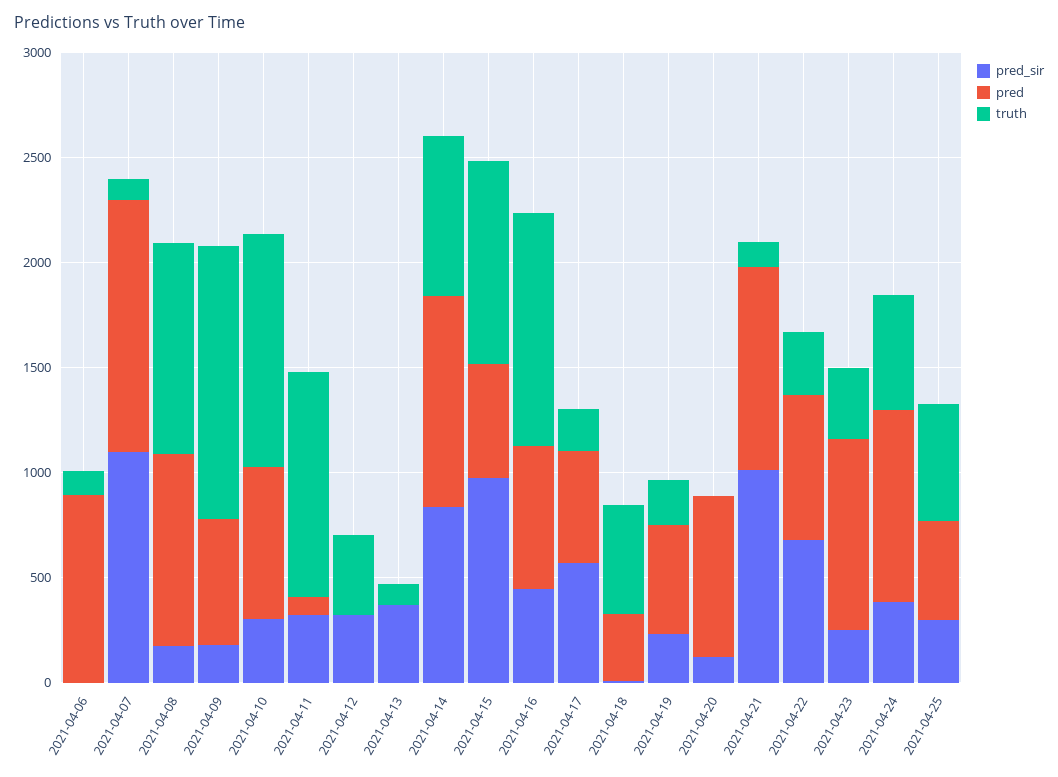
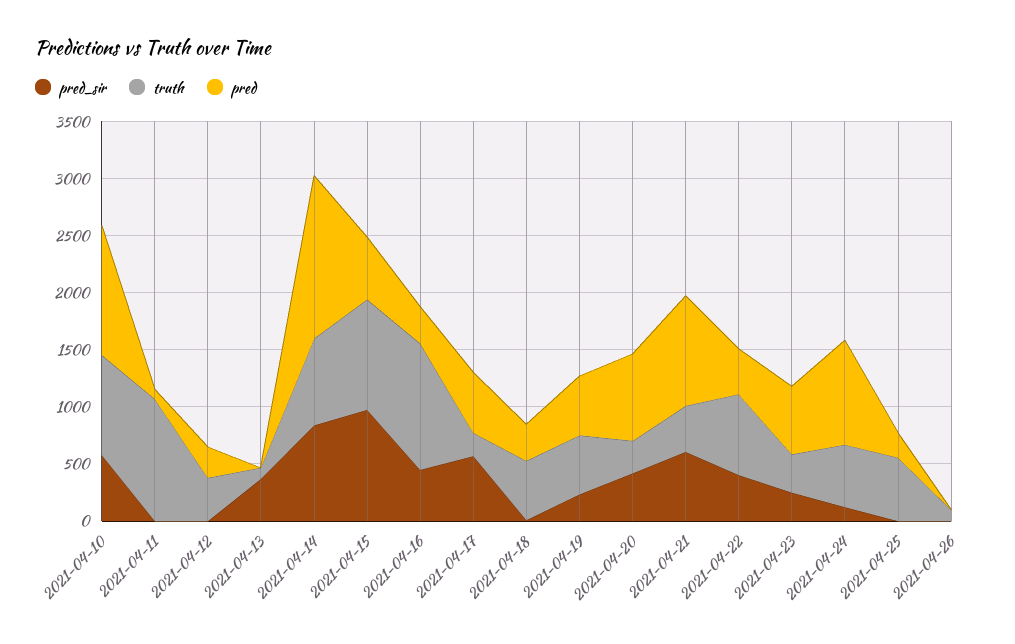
pred_sir, 2021-04-06: 0 -> none
pred, 2021-04-06: 900 -> none
truth, 2021-04-06: 100 -> none
pred_sir, 2021-04-07: 1100 -> none
pred, 2021-04-07: 1200 -> none
truth, 2021-04-07: 100 -> none
pred_sir, 2021-04-08: 200 -> none
pred, 2021-04-08: 900 -> none
truth, 2021-04-08: 1000 -> none
pred_sir, 2021-04-09: 200 -> none
pred, 2021-04-09: 600 -> none
truth, 2021-04-09: 1300 -> none
pred_sir, 2021-04-10: 300 -> 600
pred, 2021-04-10: 700 -> 1100
truth, 2021-04-10: 1100 -> 900
pred_sir, 2021-04-11: 300 -> 0
pred_sir, 2021-04-12: 300 -> 0
pred, 2021-04-12: 0 -> 300
pred, 2021-04-14: 1000 -> 1400
pred, 2021-04-16: 700 -> 300
truth, 2021-04-19: 200 -> 500
pred_sir, 2021-04-20: 100 -> 400
truth, 2021-04-20: 0 -> 300
pred_sir, 2021-04-21: 1000 -> 600
truth, 2021-04-21: 100 -> 400
pred_sir, 2021-04-22: 700 -> 400
pred, 2021-04-22: 700 -> 400
truth, 2021-04-22: 300 -> 700
pred, 2021-04-23: 900 -> 600
pred_sir, 2021-04-24: 400 -> 100
pred_sir, 2021-04-25: 300 -> 0
pred, 2021-04-25: 500 -> 200
pred_sir, 2021-04-26: none -> 0
truth, 2021-04-26: none -> 100
pred, 2021-04-26: none -> 0

